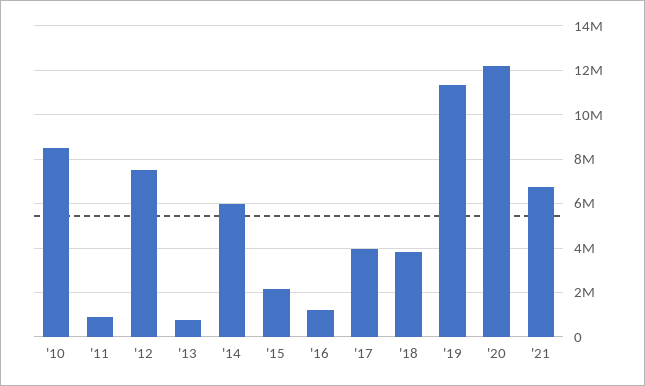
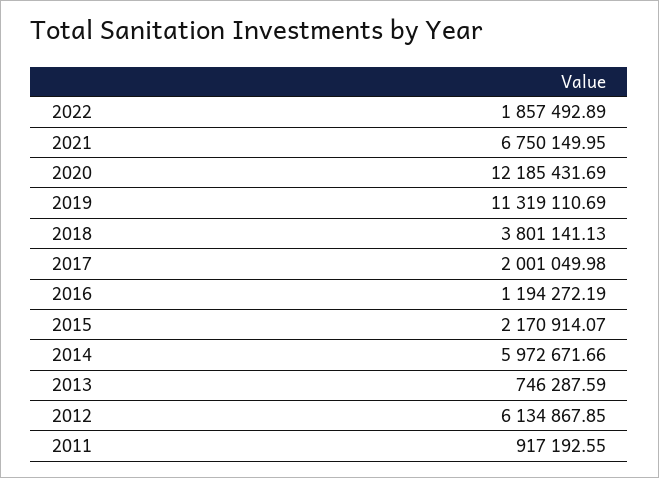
'10: 8500000 -> none
'12: 7500000 -> 6134867.85
'17: 4000000 -> 2001049.98
2022: none -> 1857492.89

